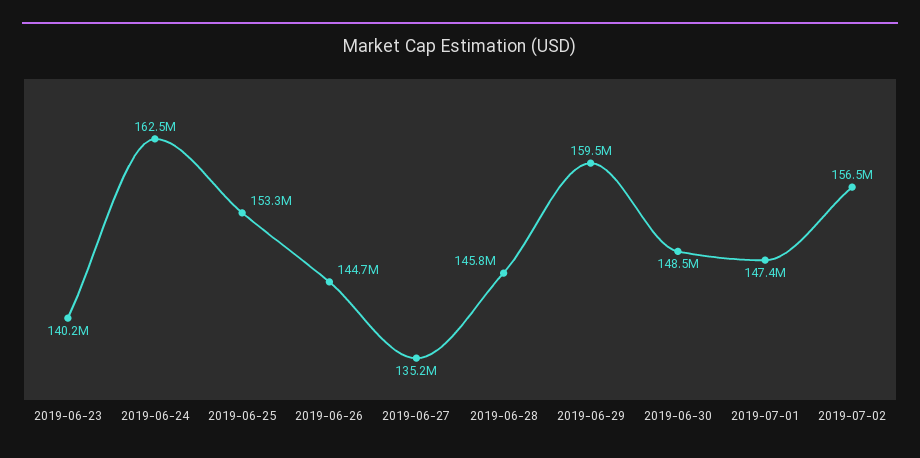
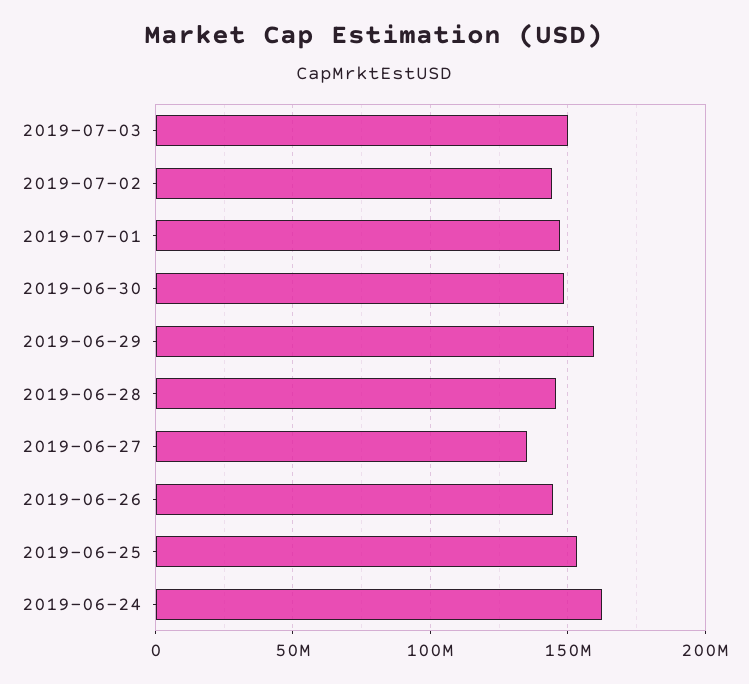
2019-06-23: 140200000 -> none
2019-07-02: 156500000 -> 145000000
2019-07-03: none -> 150000000

